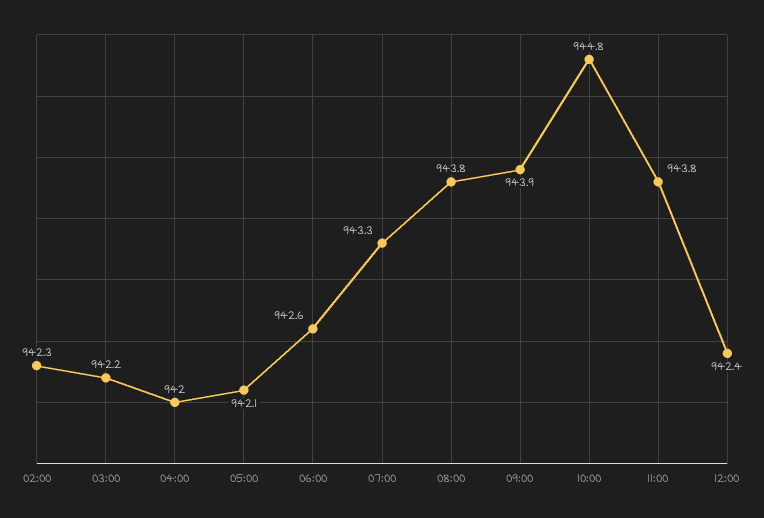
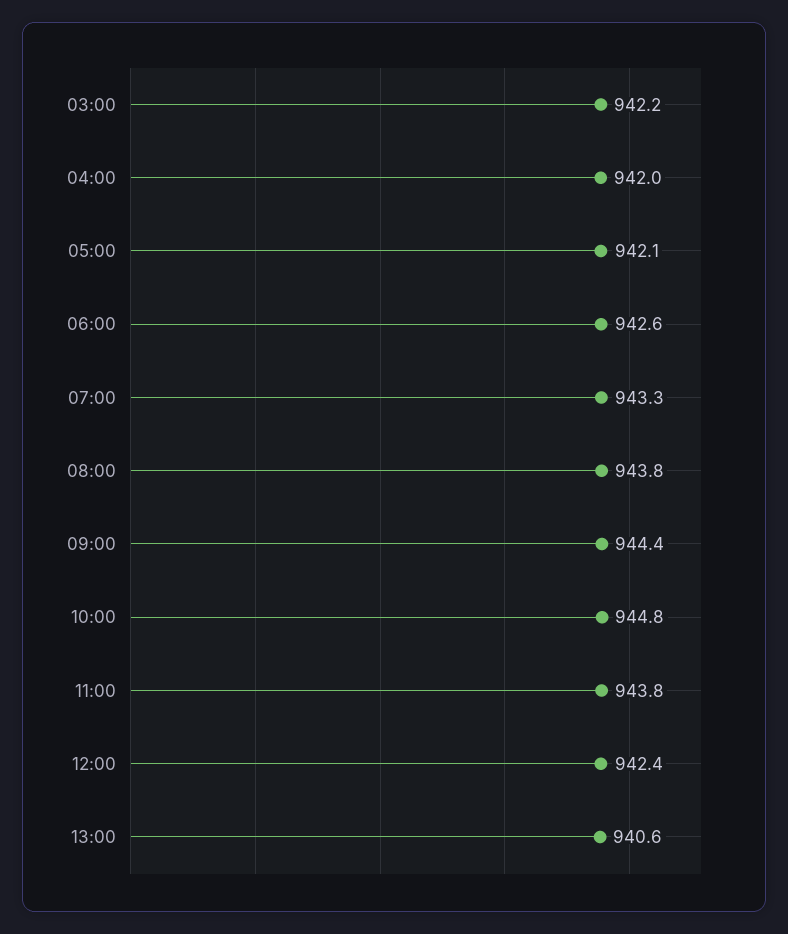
02:00: 942.3 -> none
09:00: 943.9 -> 944.4
13:00: none -> 940.6

